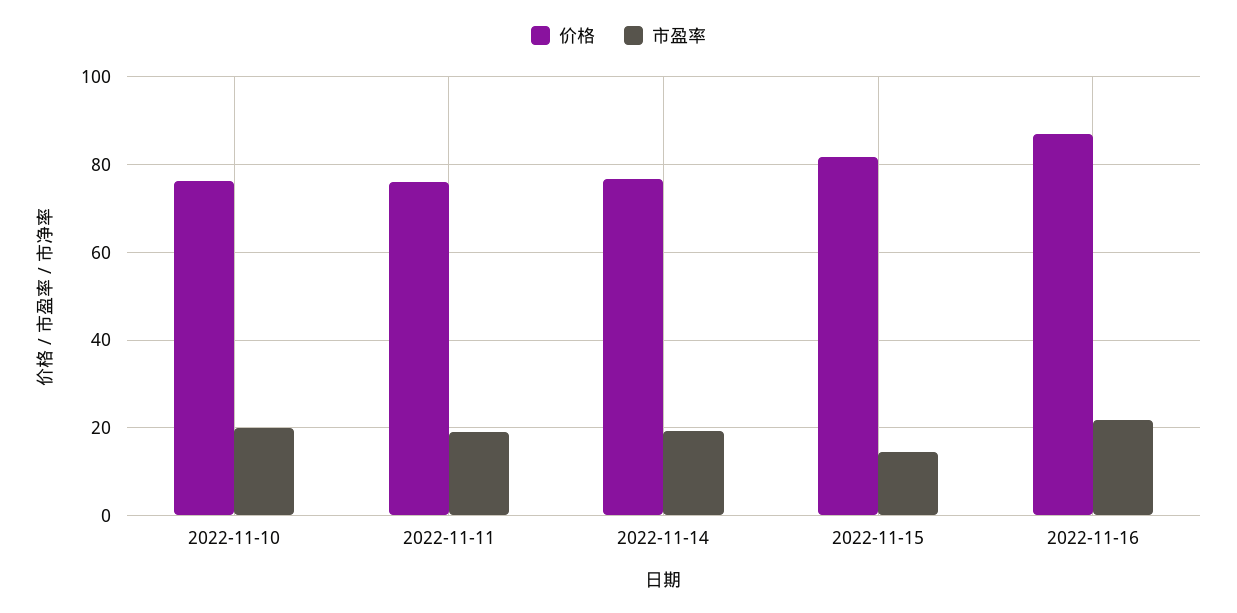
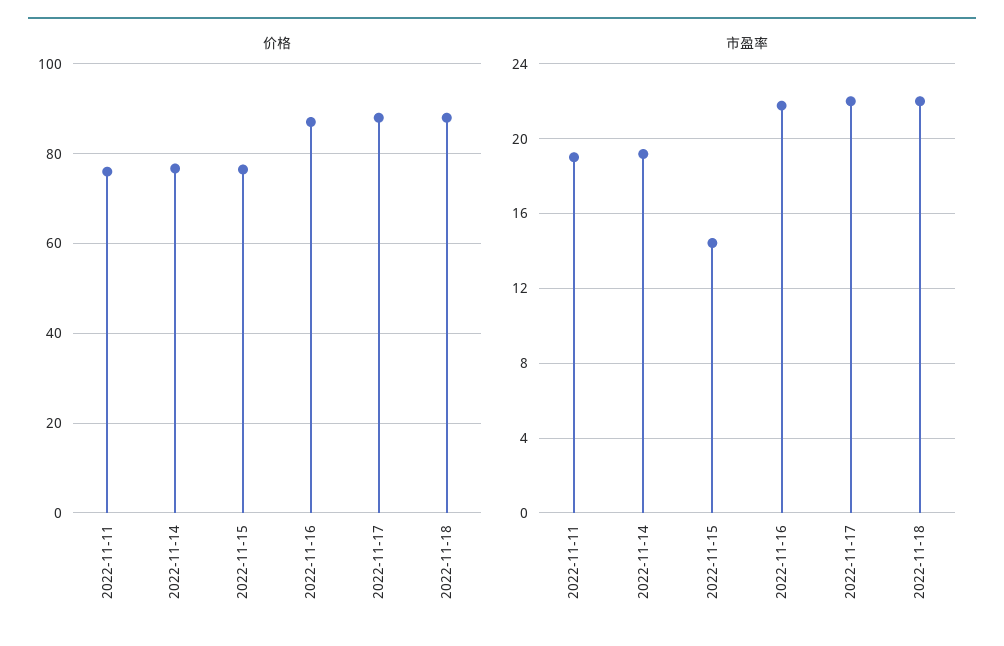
价格, 2022-11-10: 76 -> none
市盈率, 2022-11-10: 20 -> none
价格, 2022-11-15: 82 -> 76
价格, 2022-11-17: none -> 88
价格, 2022-11-18: none -> 88
市盈率, 2022-11-17: none -> 22
市盈率, 2022-11-18: none -> 22

